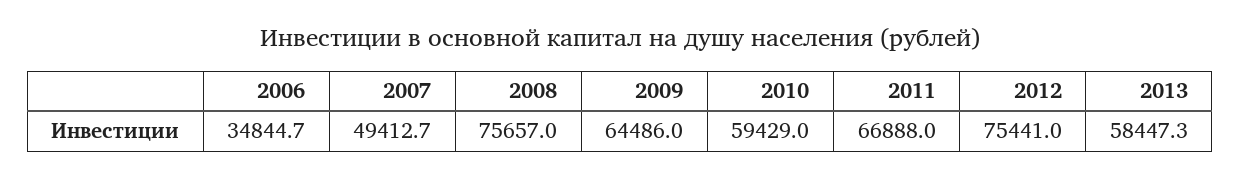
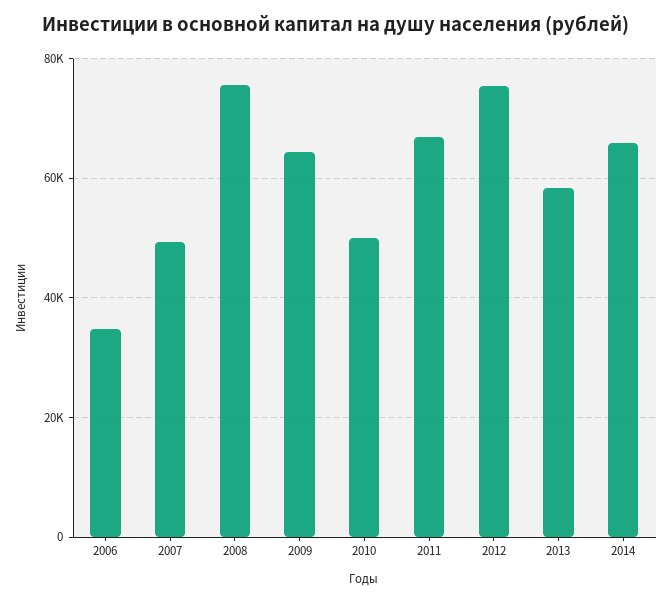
2010: 59429 -> 50000
2014: none -> 66000

